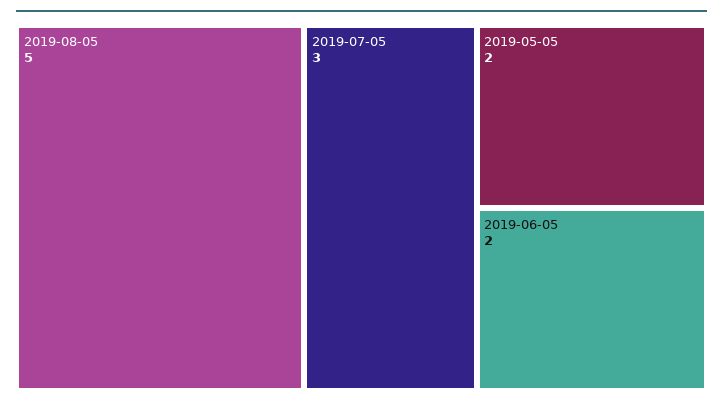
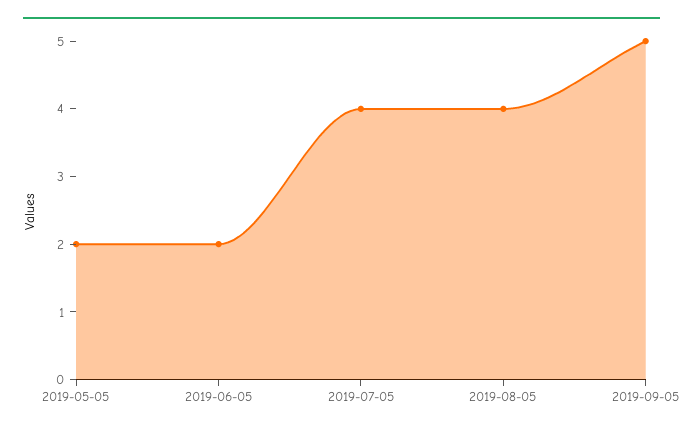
2019-08-05: 5 -> 4
2019-07-05: 3 -> 4
2019-09-05: none -> 5

